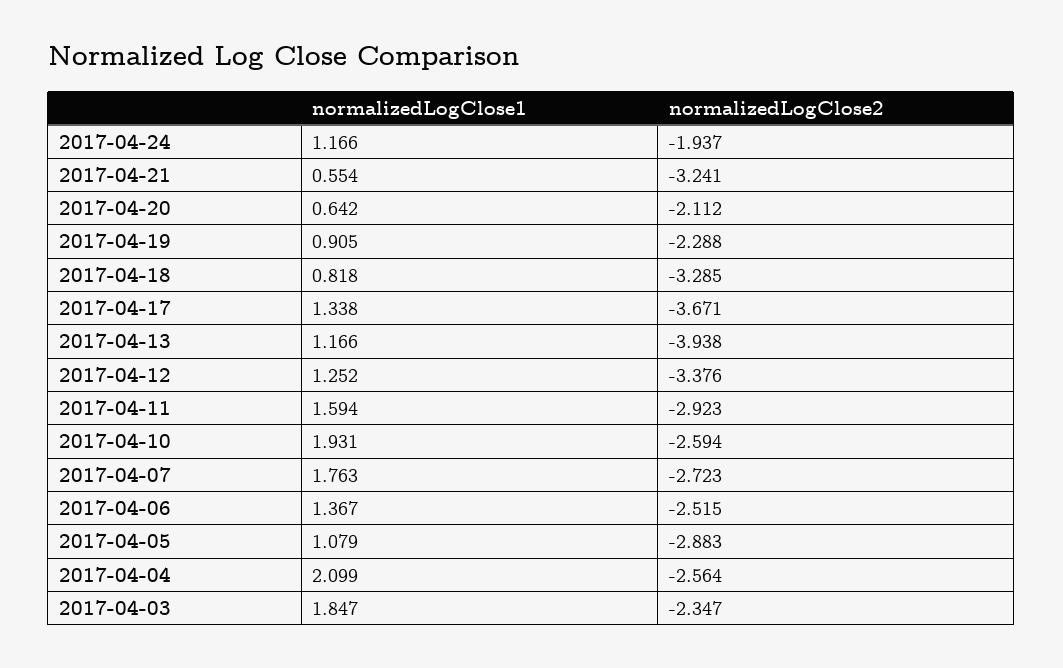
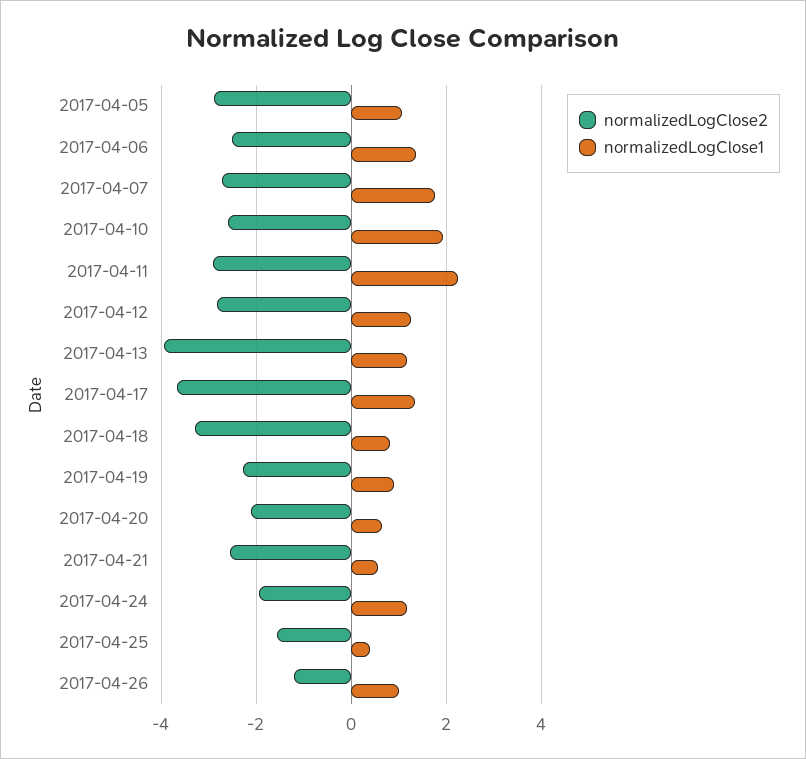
normalizedLogClose2, 2017-04-21: -3.241 -> -2.6
normalizedLogClose2, 2017-04-12: -3.376 -> -2.8
normalizedLogClose1, 2017-04-11: 1.594 -> 2.2
normalizedLogClose1, 2017-04-04: 2.099 -> none
normalizedLogClose2, 2017-04-04: -2.564 -> none
normalizedLogClose1, 2017-04-03: 1.847 -> none
normalizedLogClose2, 2017-04-03: -2.347 -> none
normalizedLogClose2, 2017-04-25: none -> -1.6
normalizedLogClose1, 2017-04-25: none -> 0.4
normalizedLogClose2, 2017-04-26: none -> -1.2
normalizedLogClose1, 2017-04-26: none -> 1

